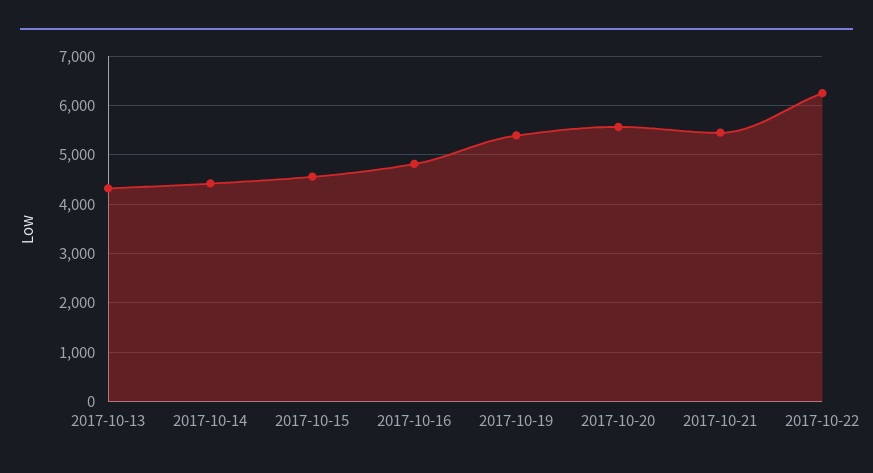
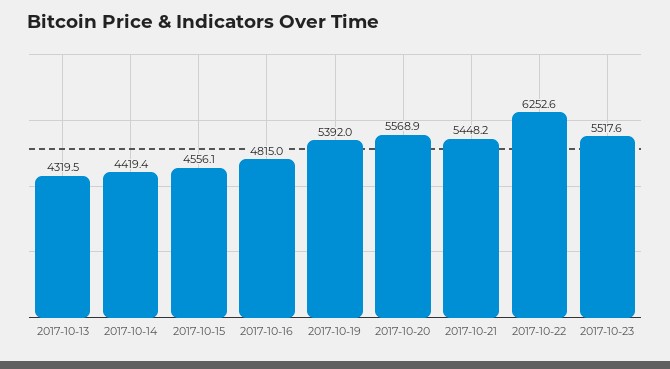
2017-10-23: none -> 5517.6

